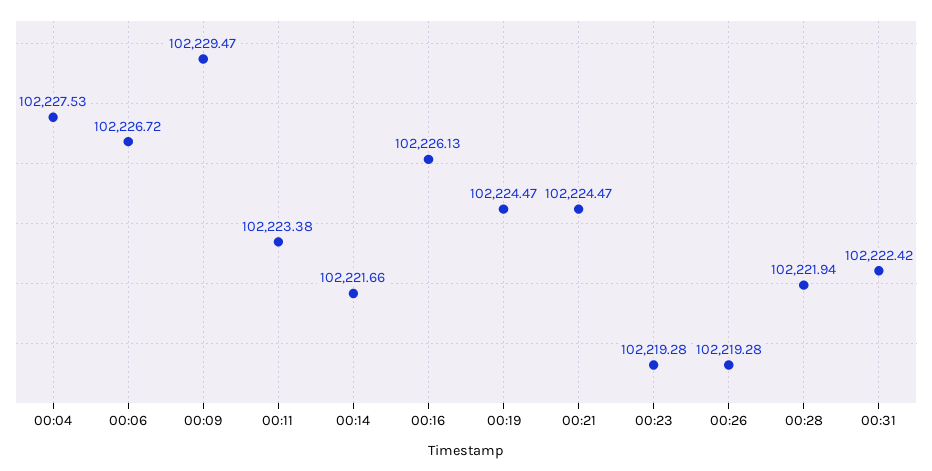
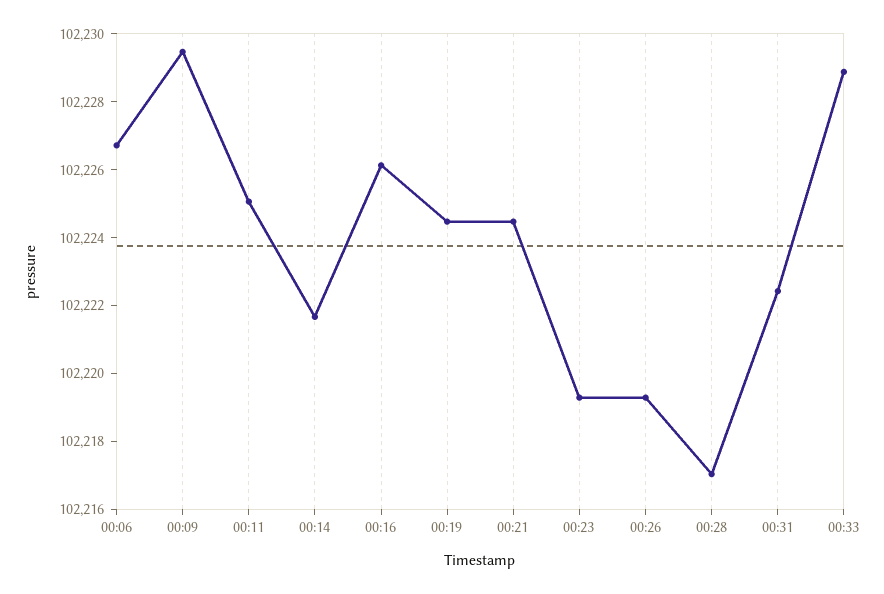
00:04: 102227.53 -> none
00:11: 102223.38 -> 102225
00:28: 102221.94 -> 102217
00:33: none -> 102229

